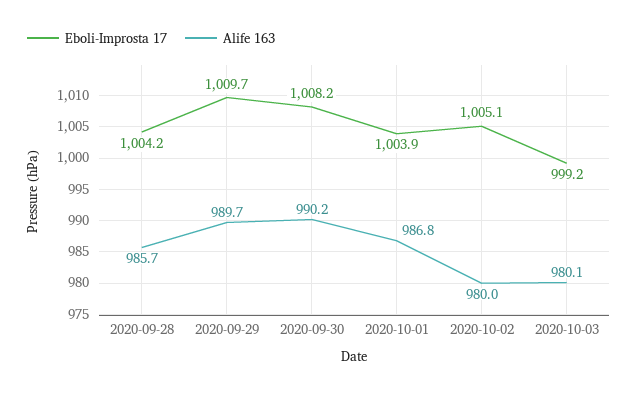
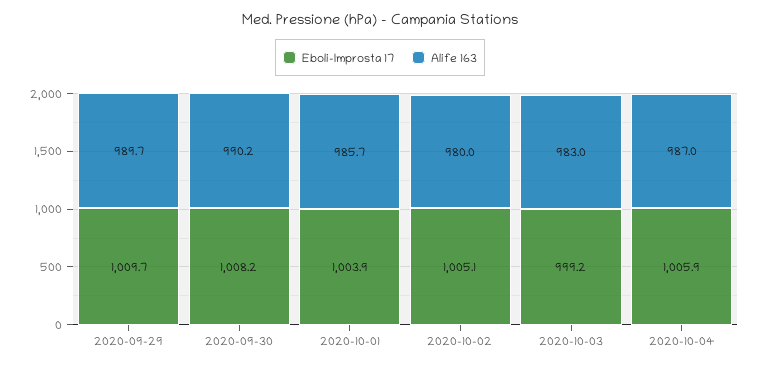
Eboli-Improsta 17, 2020-09-28: 1004.2 -> none
Alife 163, 2020-09-28: 985.7 -> none
Alife 163, 2020-10-01: 986.8 -> 985.7
Alife 163, 2020-10-03: 980.1 -> 983
Eboli-Improsta 17, 2020-10-04: none -> 1005.9
Alife 163, 2020-10-04: none -> 987

